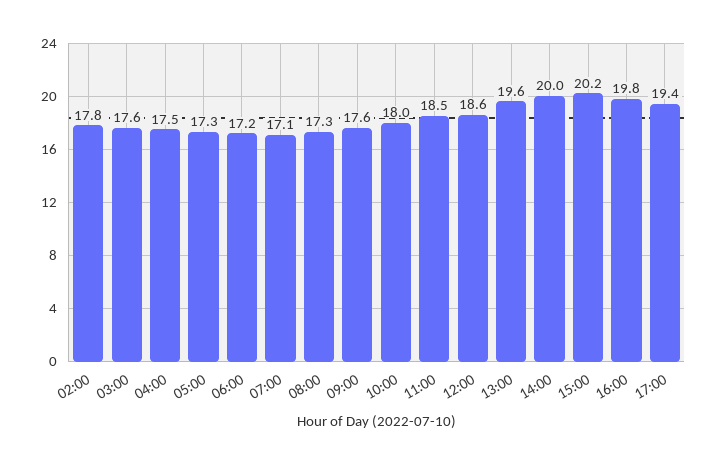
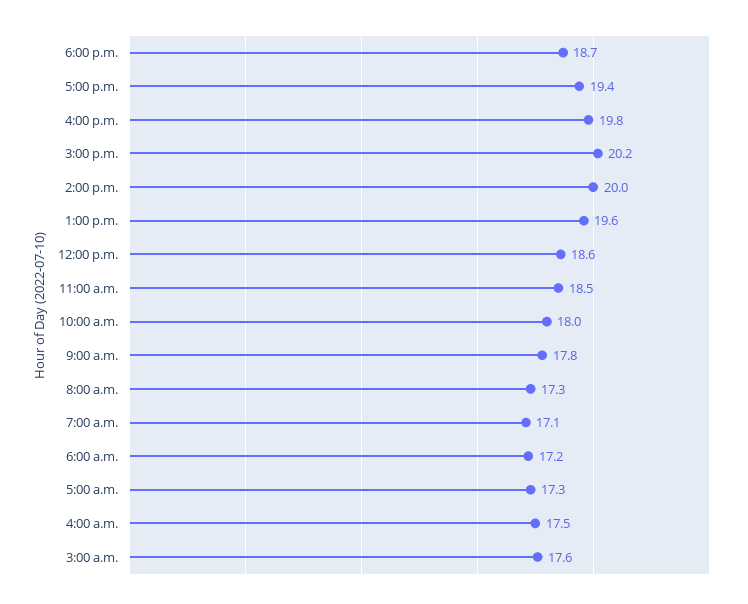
02:00: 17.8 -> none
09:00: 17.6 -> 17.8
6:00 p.m.: none -> 18.7

